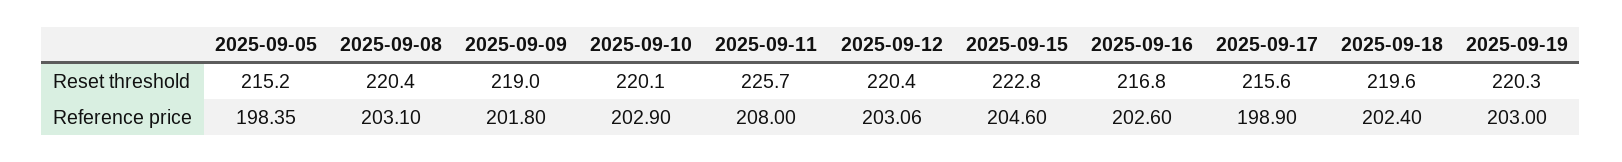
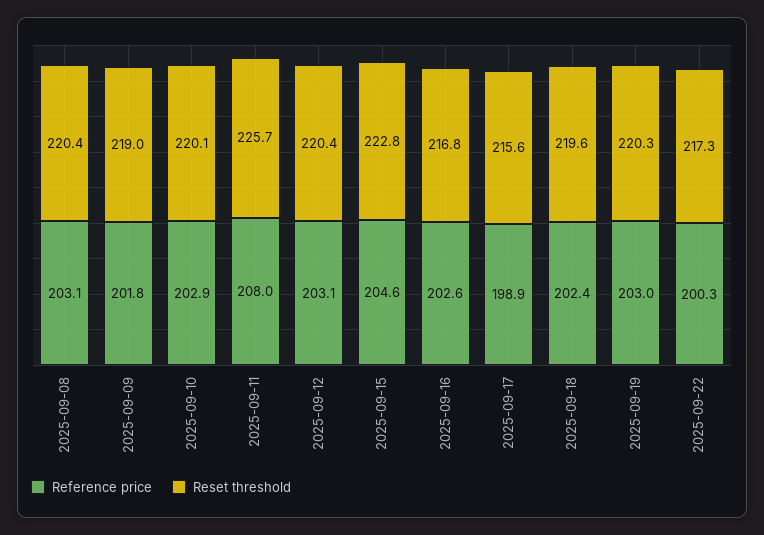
Reset threshold, 2025-09-05: 215.2 -> none
Reference price, 2025-09-05: 198.35 -> none
Reference price, 2025-09-12: 203.06 -> 203.1
Reference price, 2025-09-22: none -> 200.3
Reset threshold, 2025-09-22: none -> 217.3

